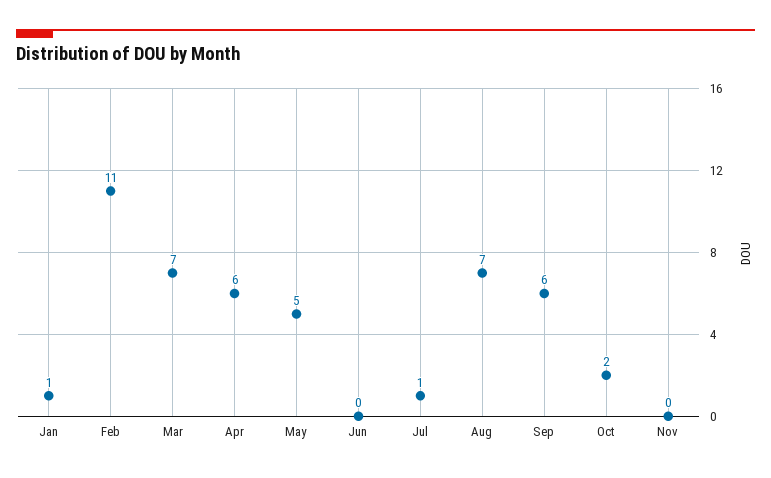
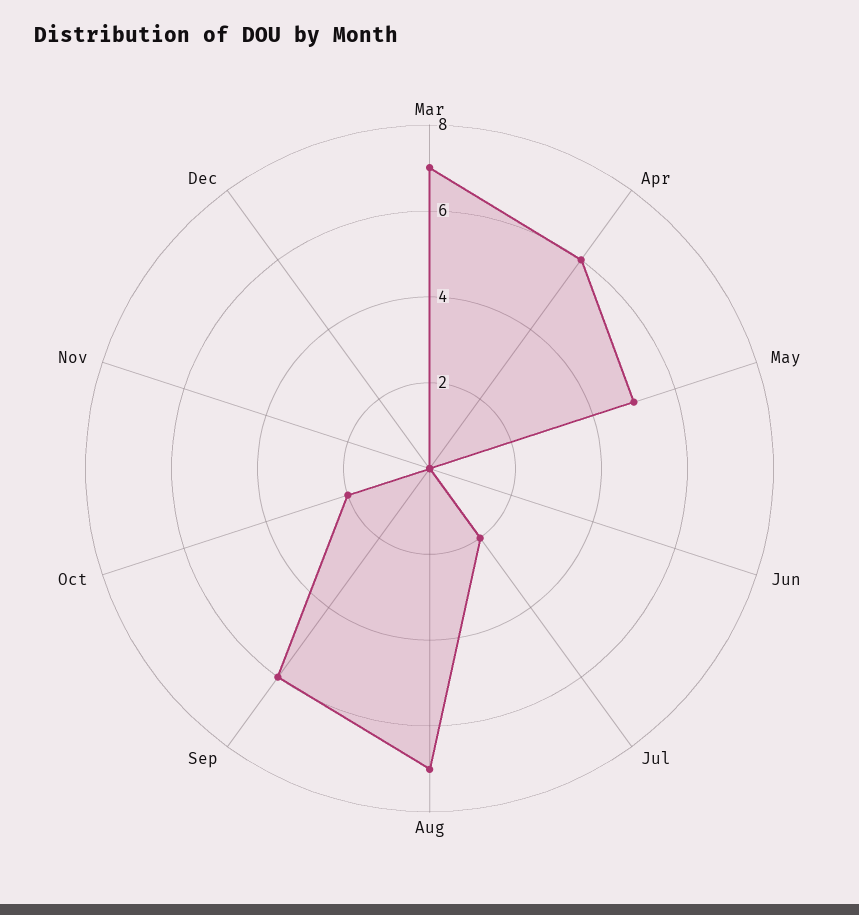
Jan: 1 -> none
Feb: 11 -> none
Jul: 1 -> 2
Dec: none -> 0

